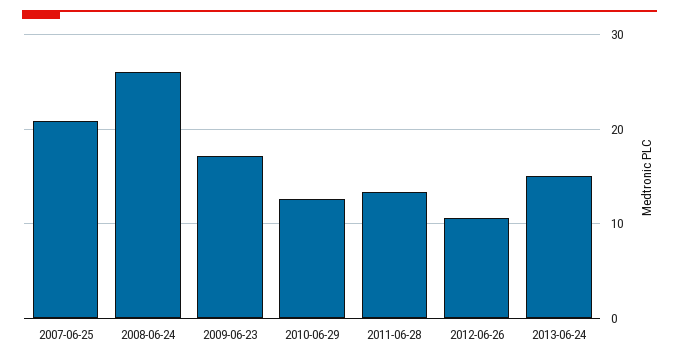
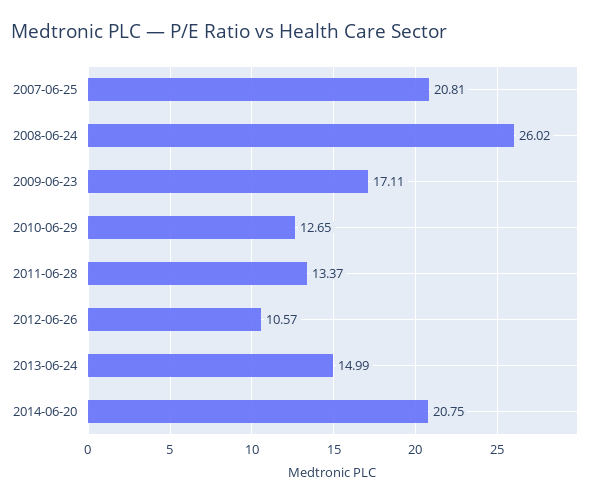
2014-06-20: none -> 20.75

